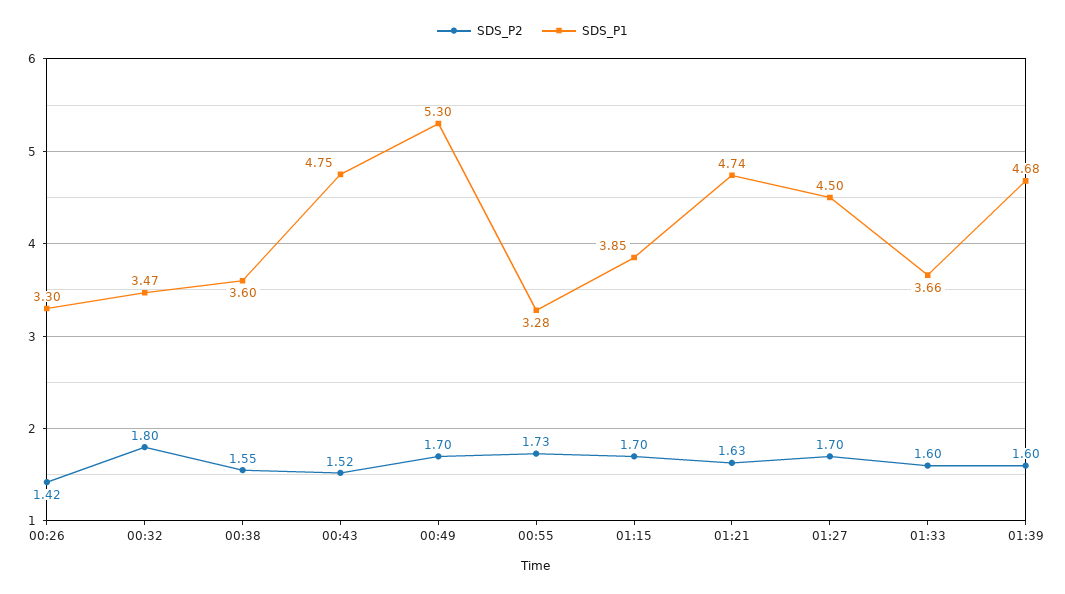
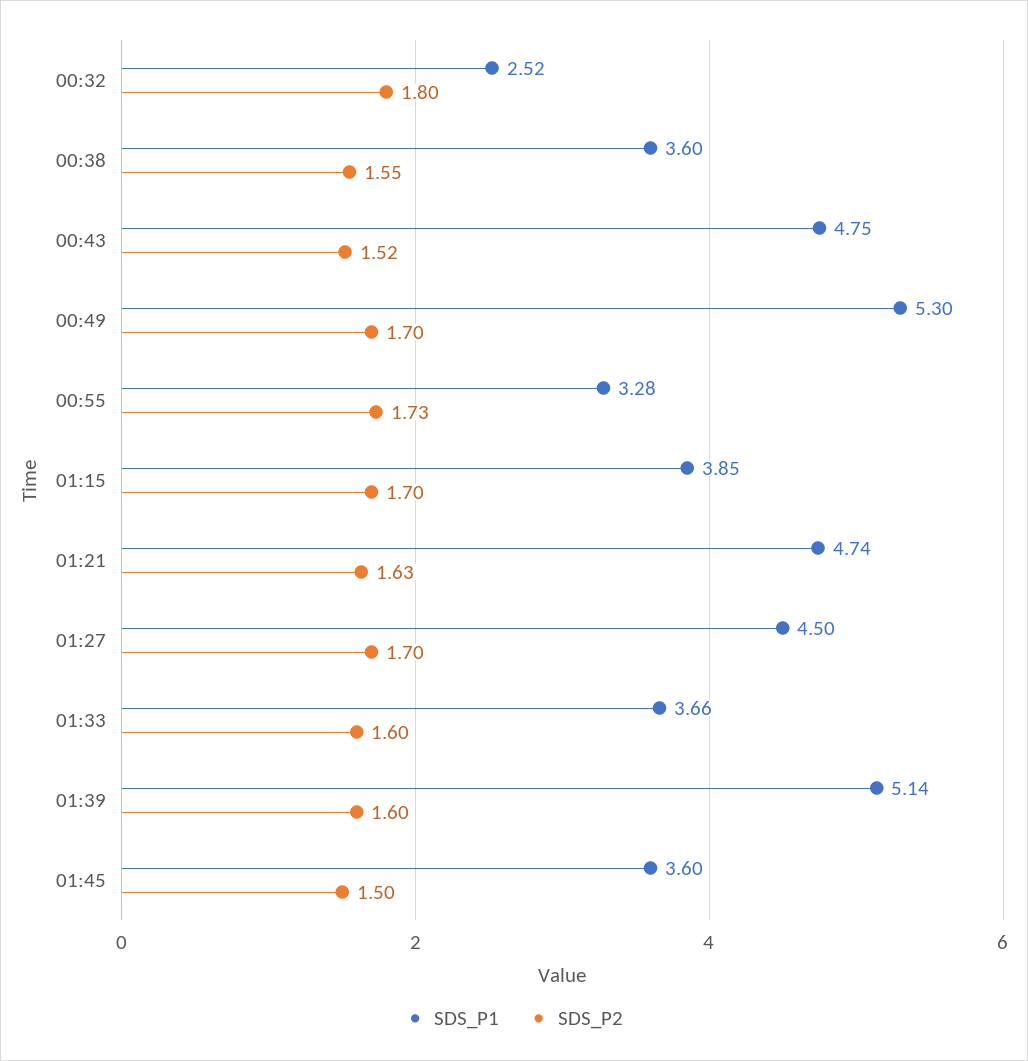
SDS_P2, 00:26: 1.42 -> none
SDS_P1, 00:26: 3.3 -> none
SDS_P1, 00:32: 3.47 -> 2.52
SDS_P1, 01:39: 4.68 -> 5.14
SDS_P1, 01:45: none -> 3.6
SDS_P2, 01:45: none -> 1.5

